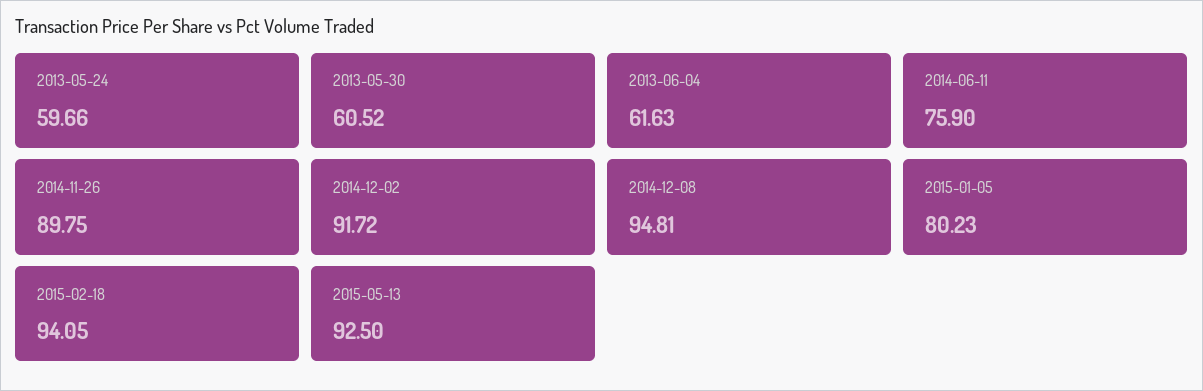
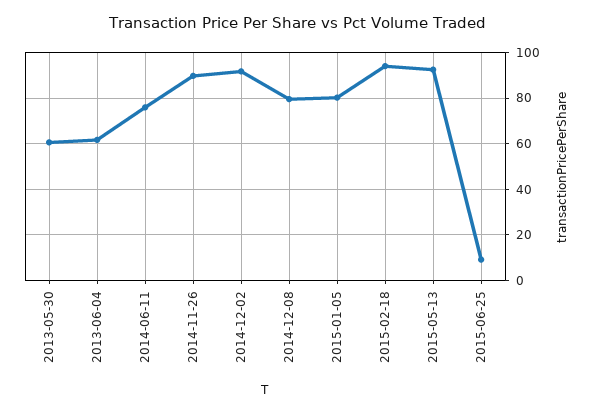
2013-05-24: 59.66 -> none
2014-12-08: 94.81 -> 80
2015-06-25: none -> 10

